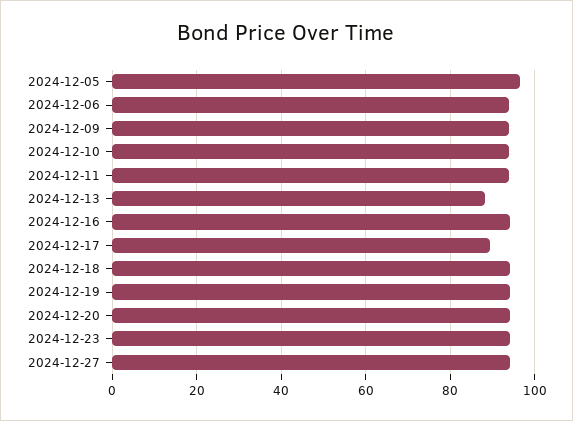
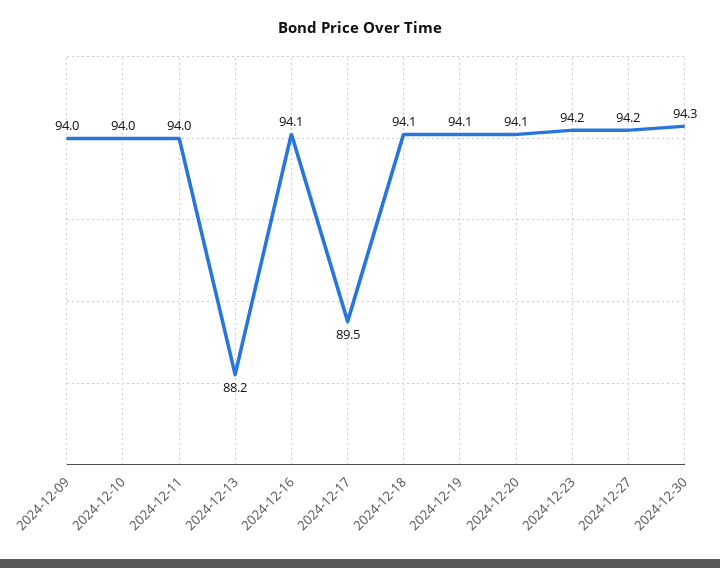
2024-12-05: 96 -> none
2024-12-06: 94 -> none
2024-12-30: none -> 94.3

